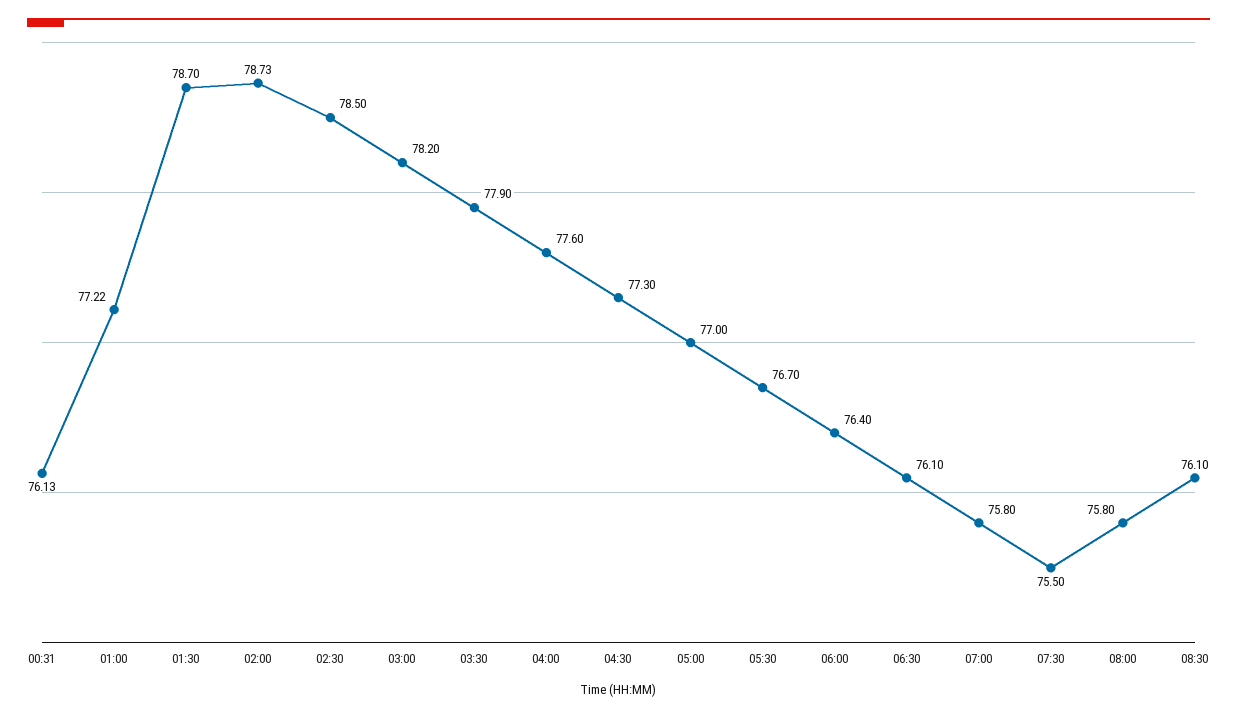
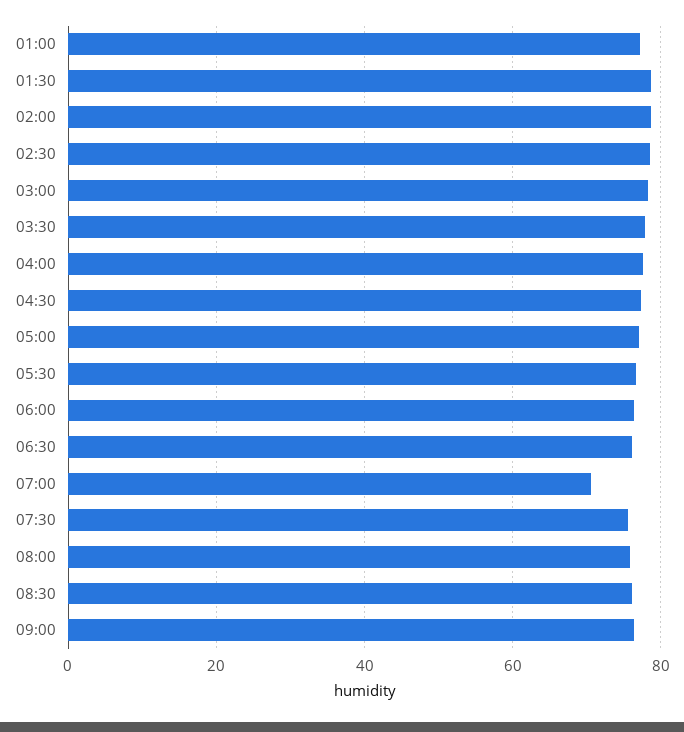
00:31: 76.13 -> none
07:00: 75.8 -> 70
09:00: none -> 76

